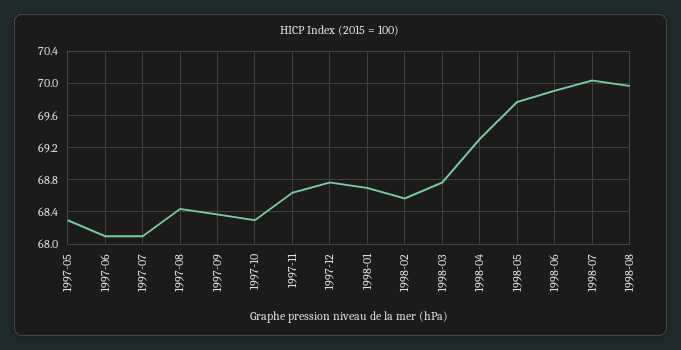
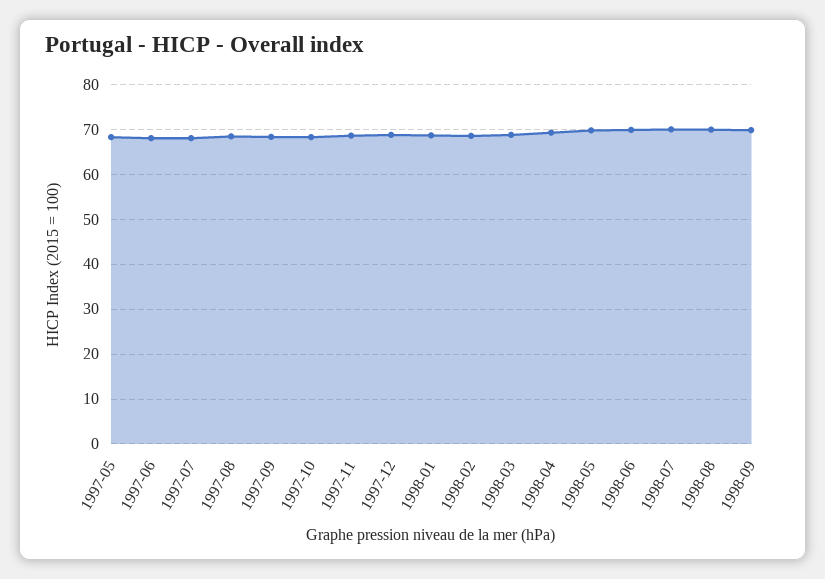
1998-09: none -> 70

